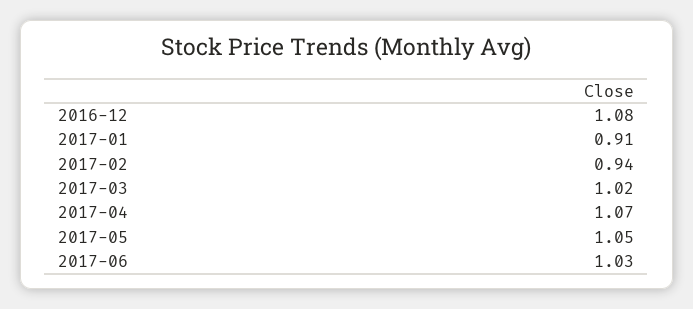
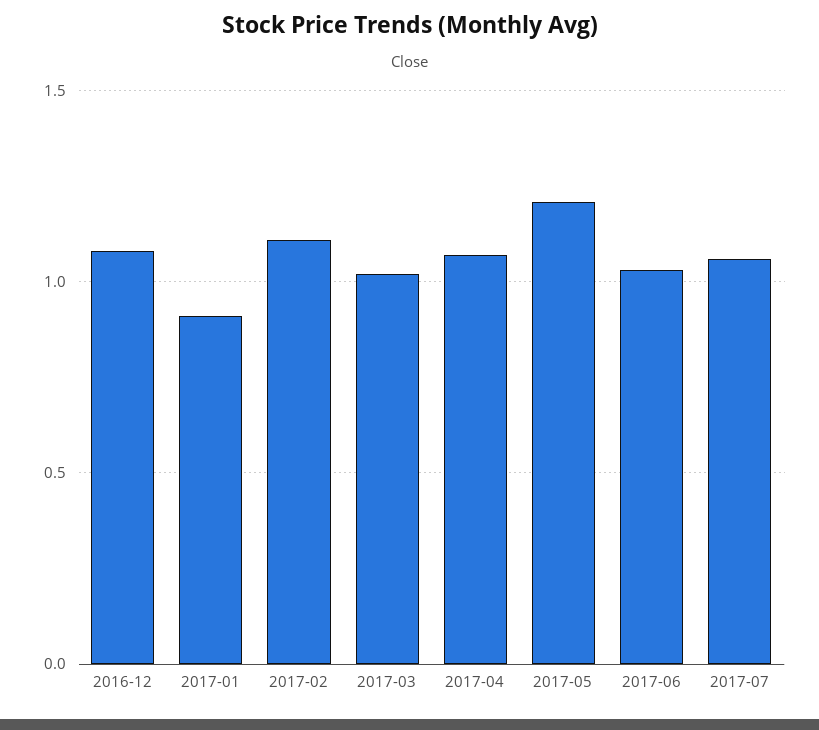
2017-02: 0.94 -> 1.1
2017-05: 1.05 -> 1.2
2017-07: none -> 1.05

